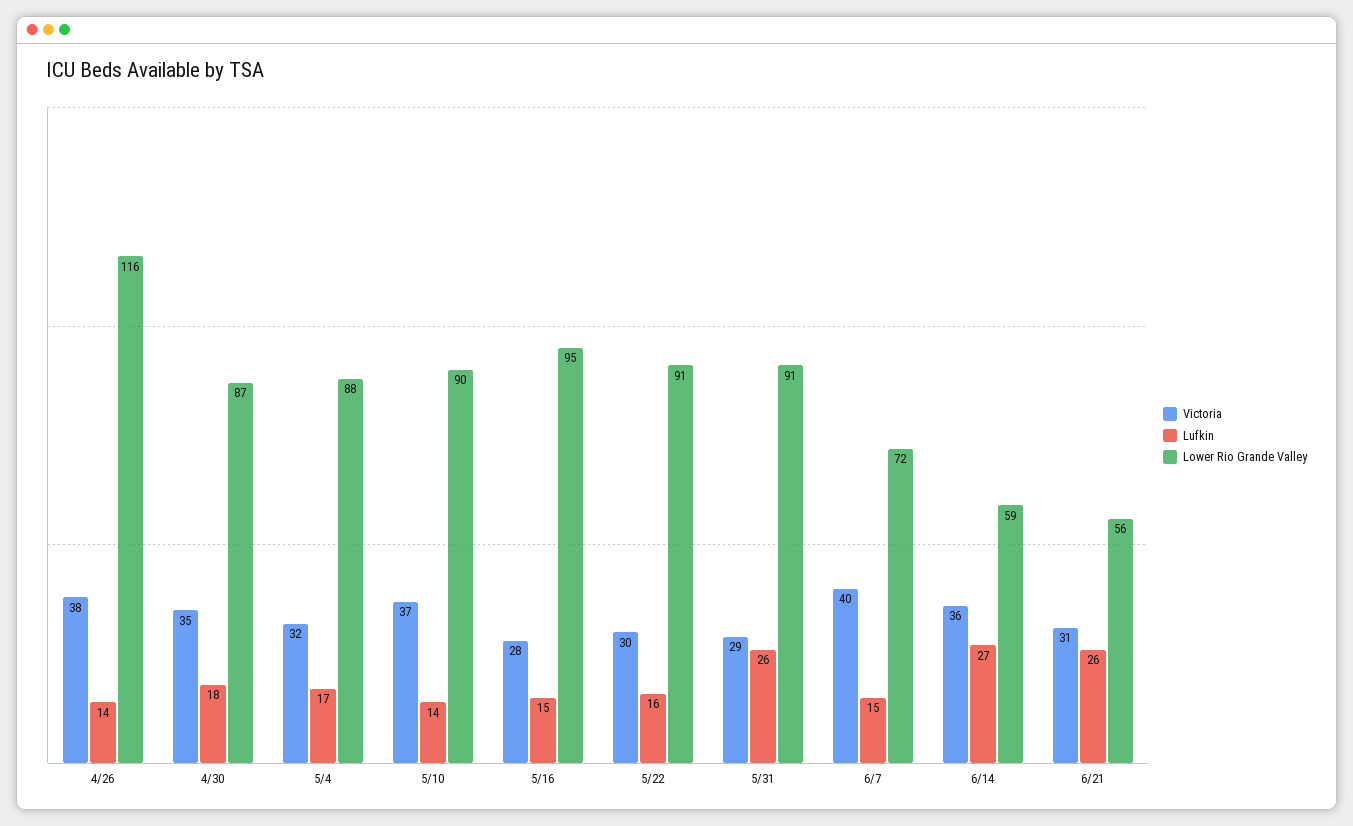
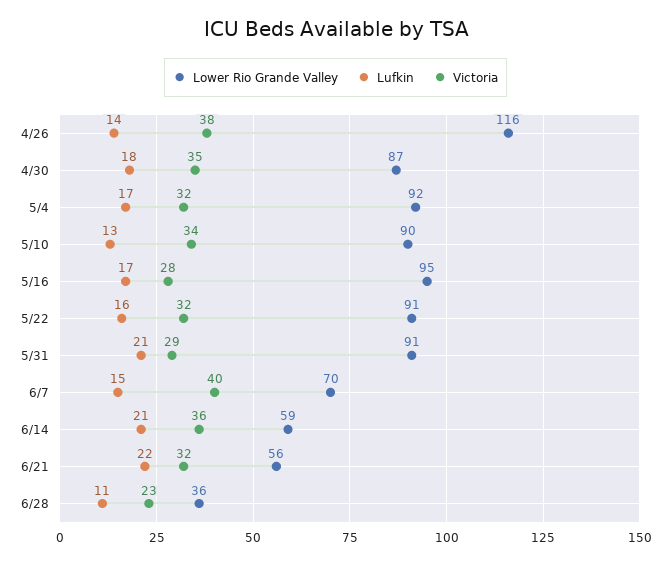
Lower Rio Grande Valley, 5/4: 88 -> 92
Victoria, 5/10: 37 -> 34
Lufkin, 5/10: 14 -> 13
Lufkin, 5/16: 15 -> 17
Victoria, 5/22: 30 -> 32
Lufkin, 5/31: 26 -> 21
Lower Rio Grande Valley, 6/7: 72 -> 70
Lufkin, 6/14: 27 -> 21
Victoria, 6/21: 31 -> 32
Lufkin, 6/21: 26 -> 22
Lower Rio Grande Valley, 6/28: none -> 36
Lufkin, 6/28: none -> 11
Victoria, 6/28: none -> 23

